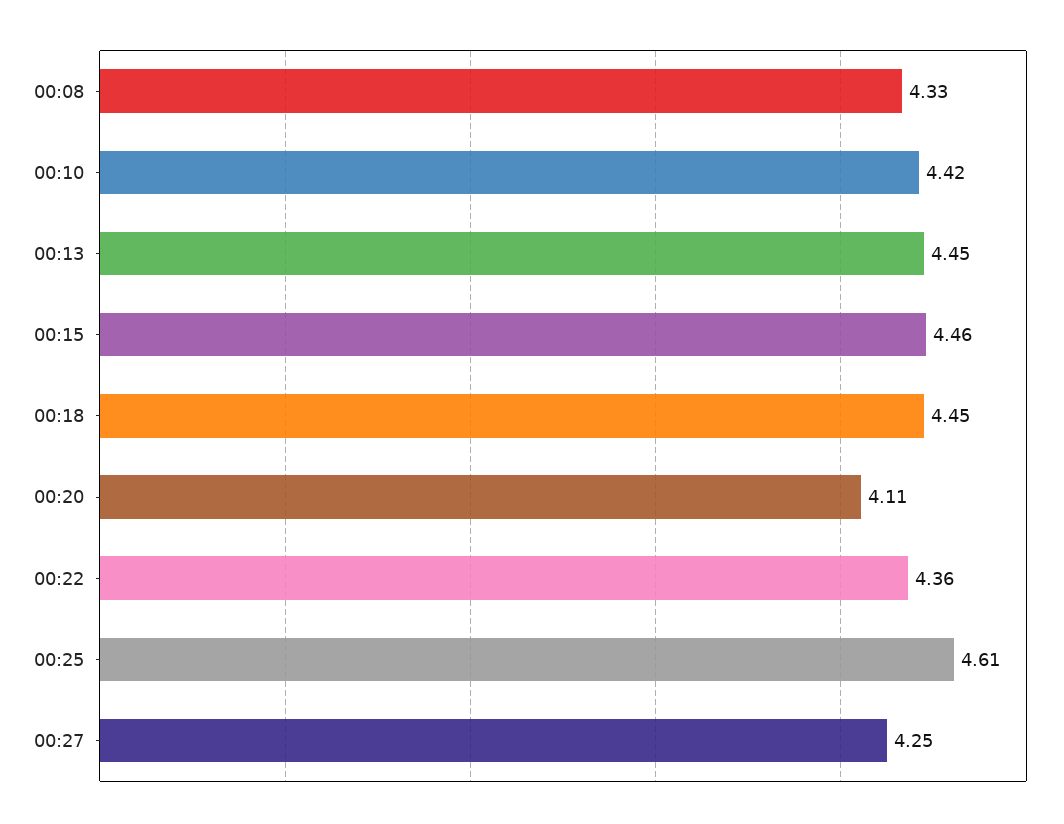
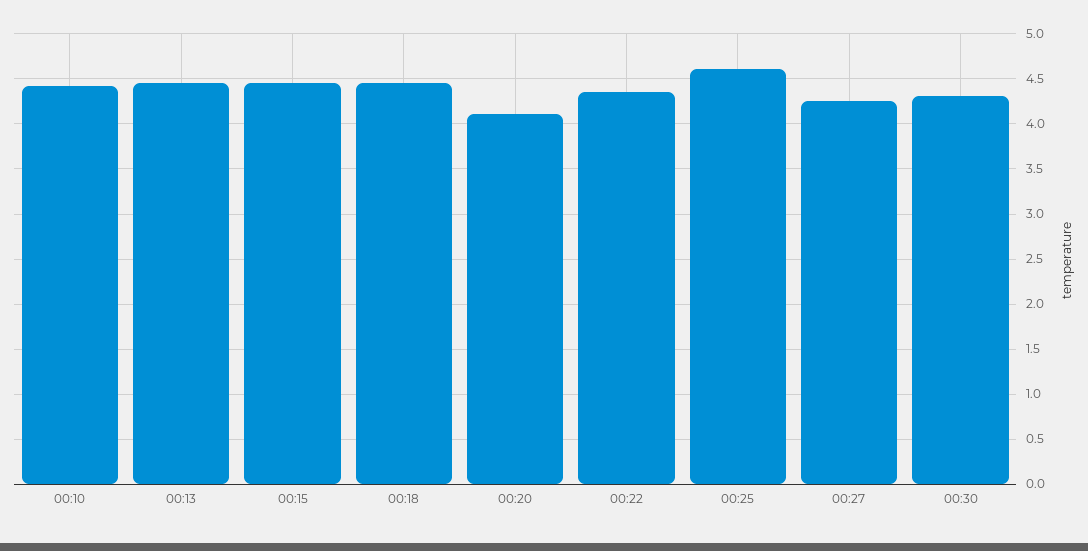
00:08: 4.33 -> none
00:30: none -> 4.3

